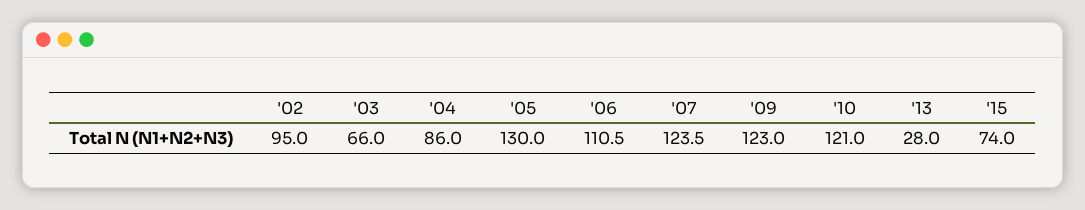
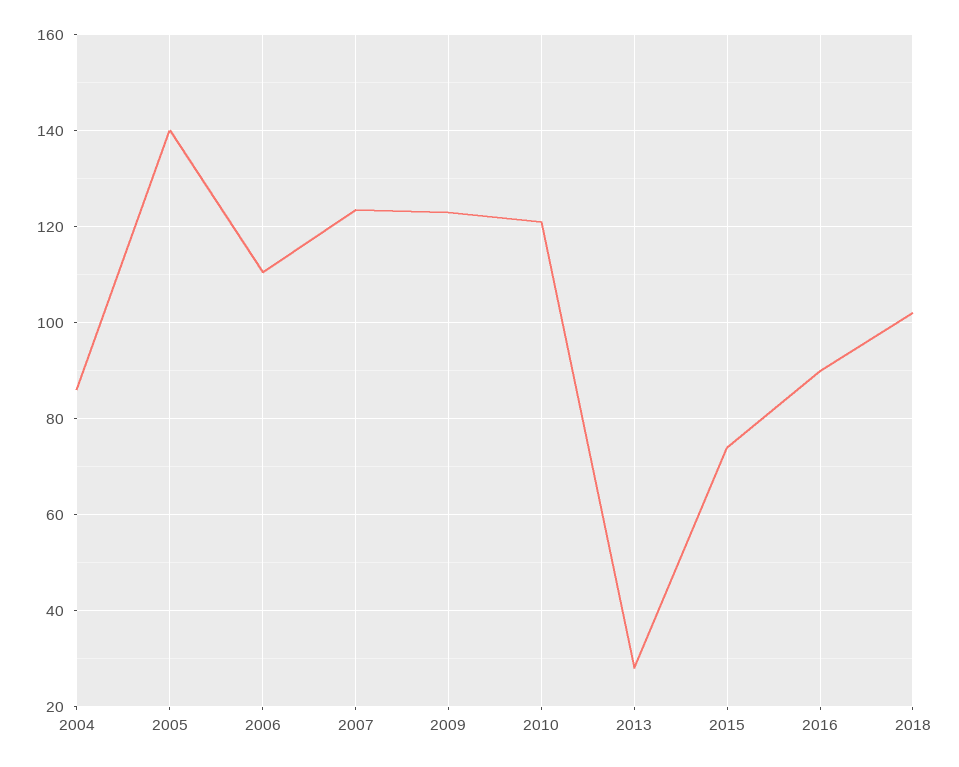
'02: 95 -> none
'03: 66 -> none
'05: 130 -> 140
2016: none -> 90
2018: none -> 102

